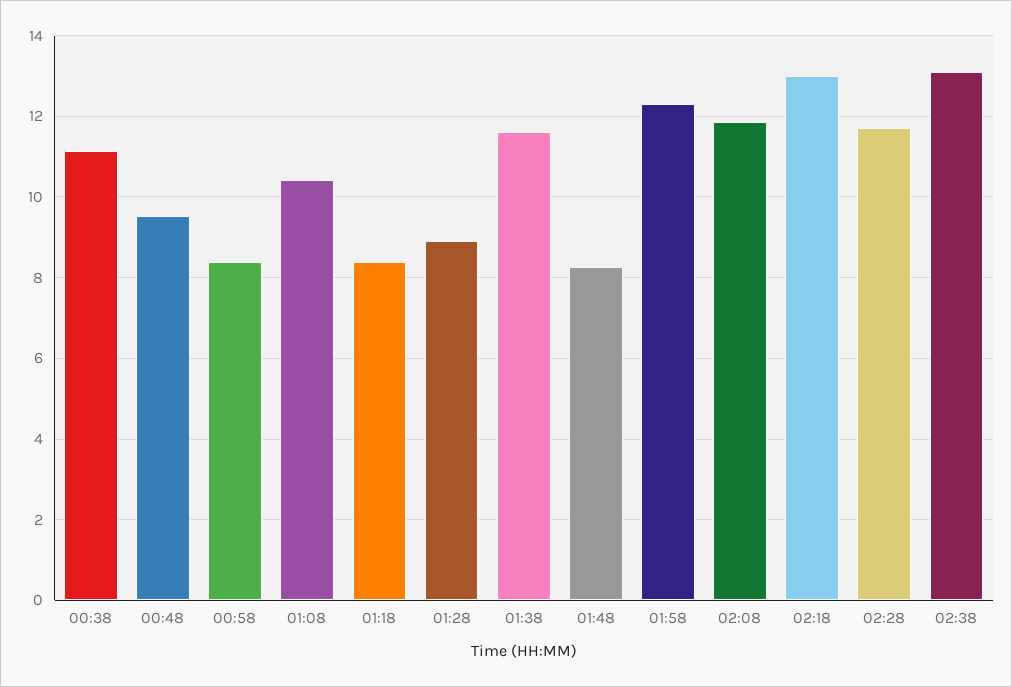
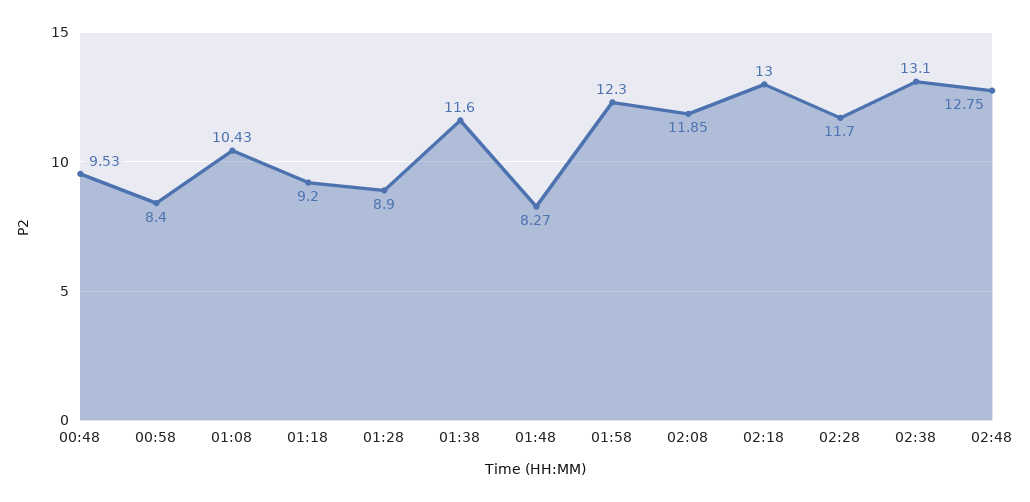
00:38: 11.2 -> none
01:18: 8.4 -> 9.2
02:48: none -> 12.75

